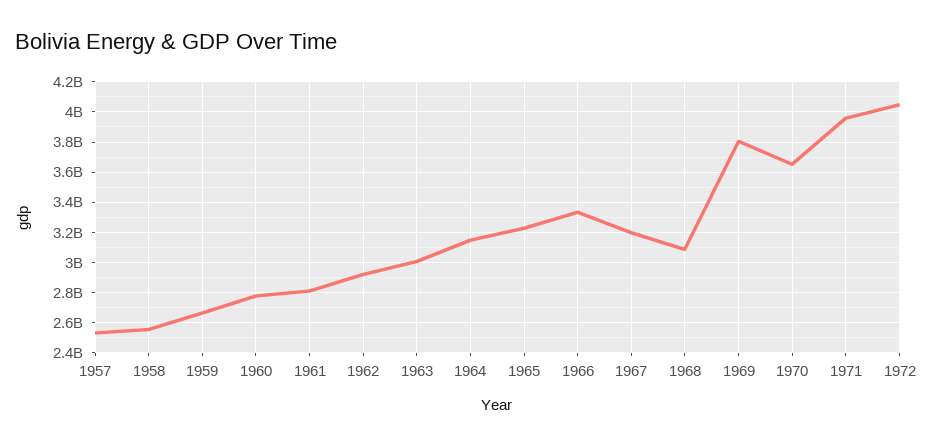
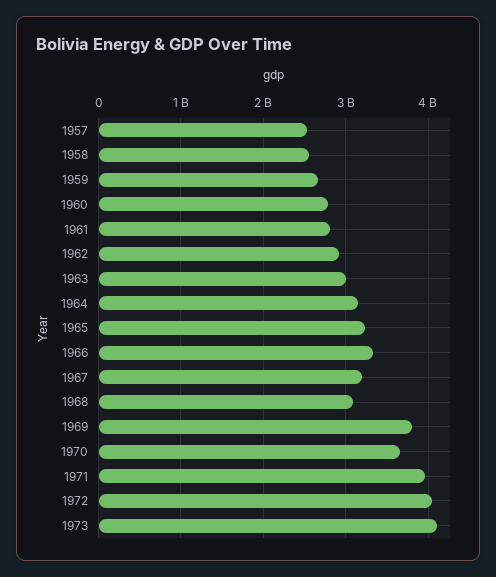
1973: none -> 4100000000

